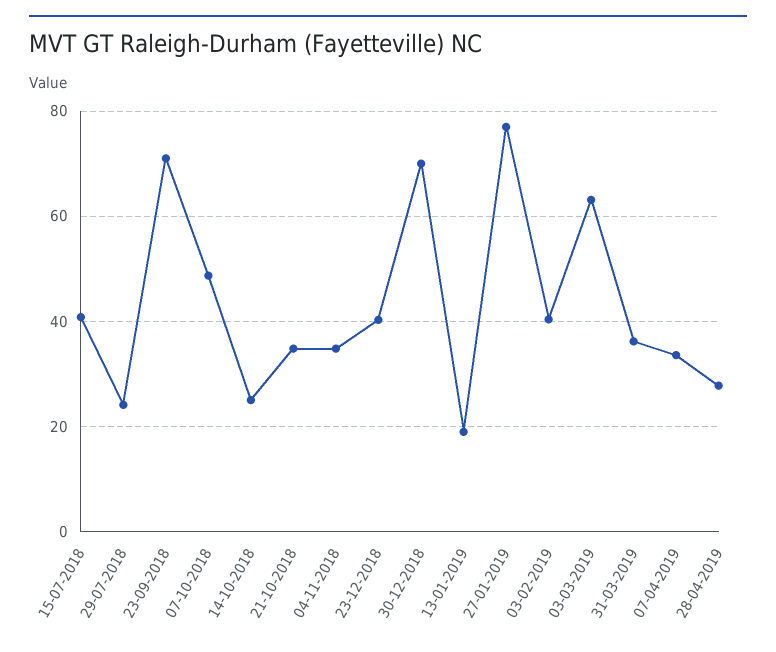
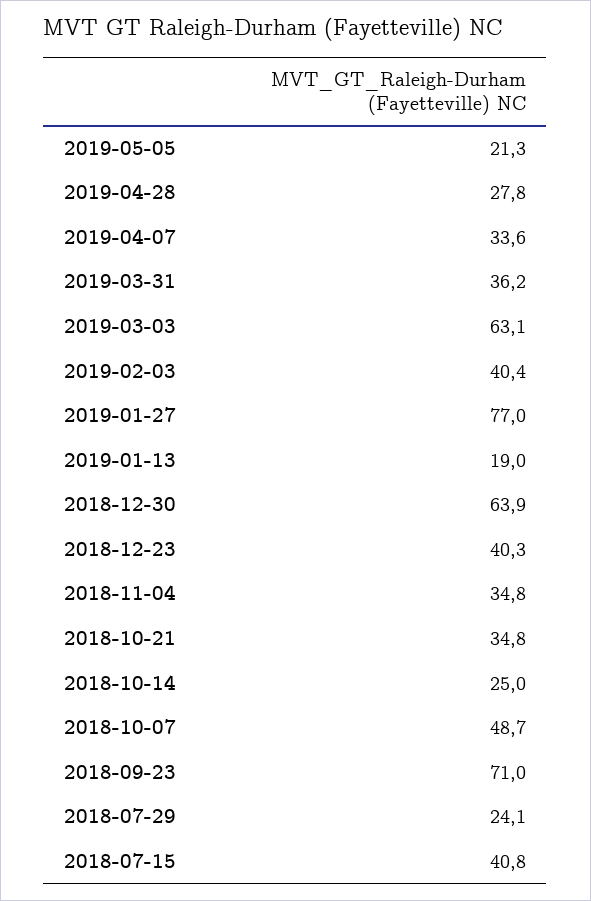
30-12-2018: 70 -> 63.9
2019-05-05: none -> 21.3

